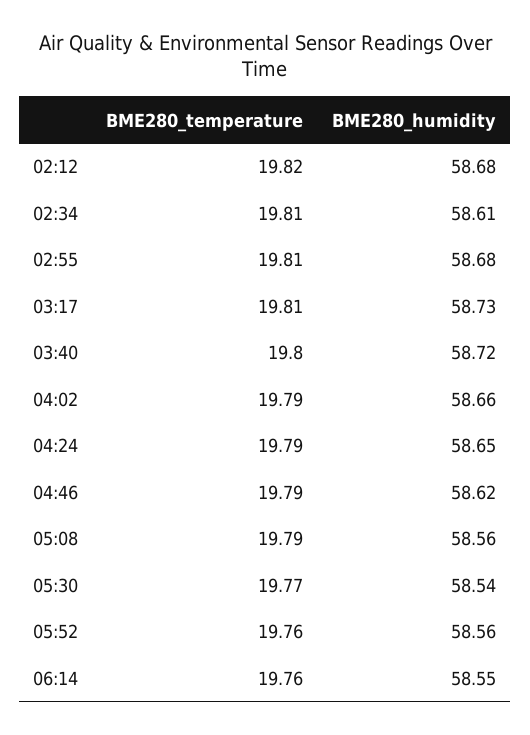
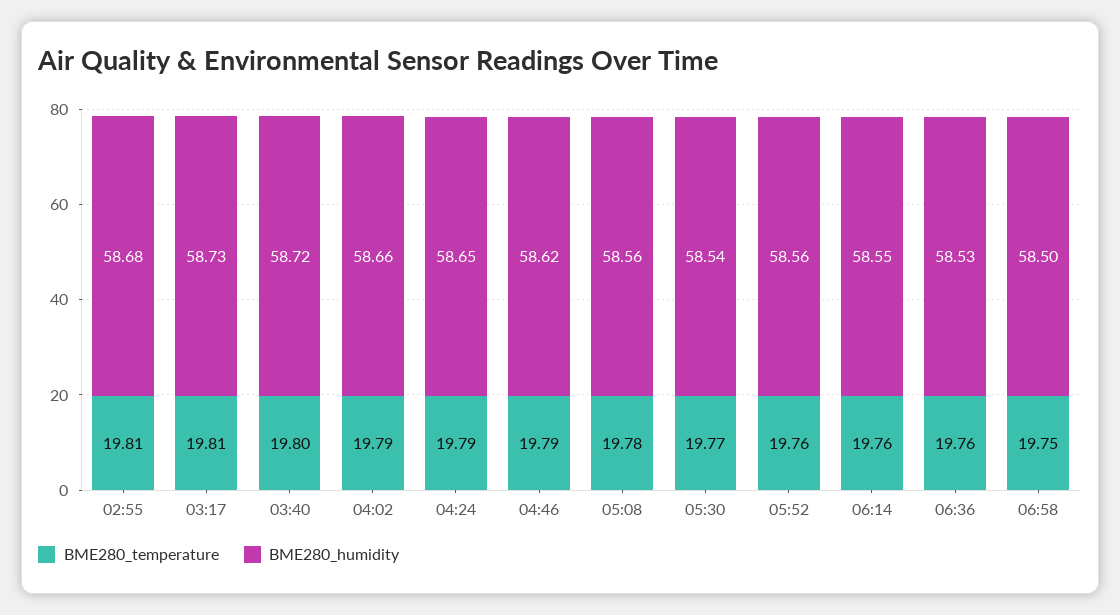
BME280_temperature, 02:12: 19.82 -> none
BME280_humidity, 02:12: 58.68 -> none
BME280_temperature, 02:34: 19.81 -> none
BME280_humidity, 02:34: 58.61 -> none
BME280_temperature, 05:08: 19.79 -> 19.78
BME280_temperature, 06:36: none -> 19.76
BME280_humidity, 06:36: none -> 58.53
BME280_temperature, 06:58: none -> 19.75
BME280_humidity, 06:58: none -> 58.5

